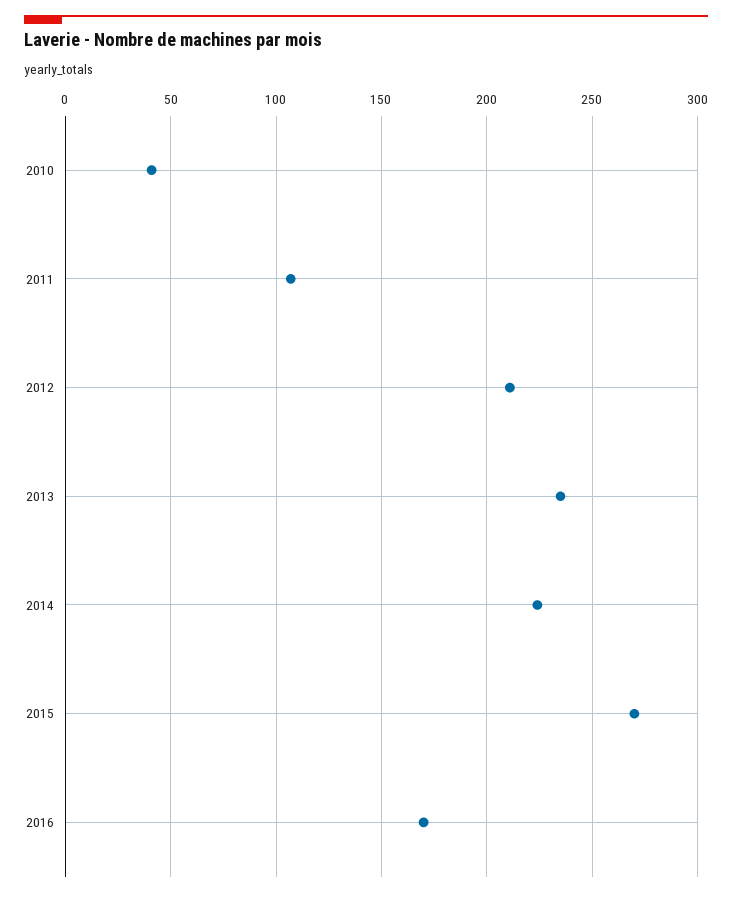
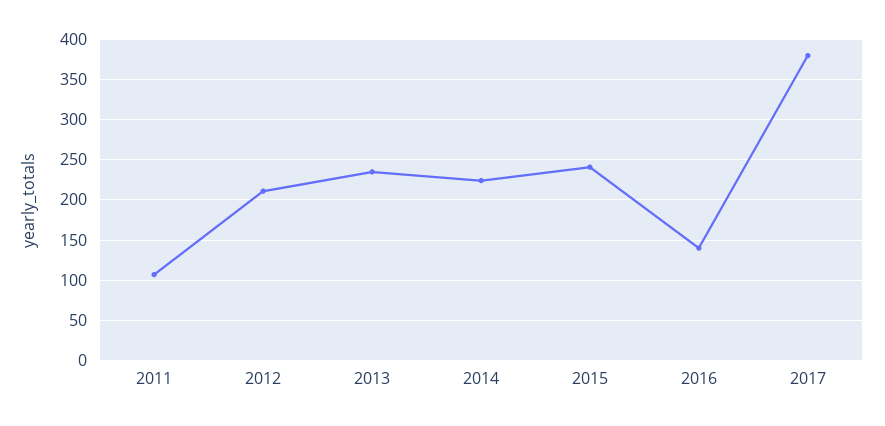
2010: 40 -> none
2015: 270 -> 240
2016: 170 -> 140
2017: none -> 380

